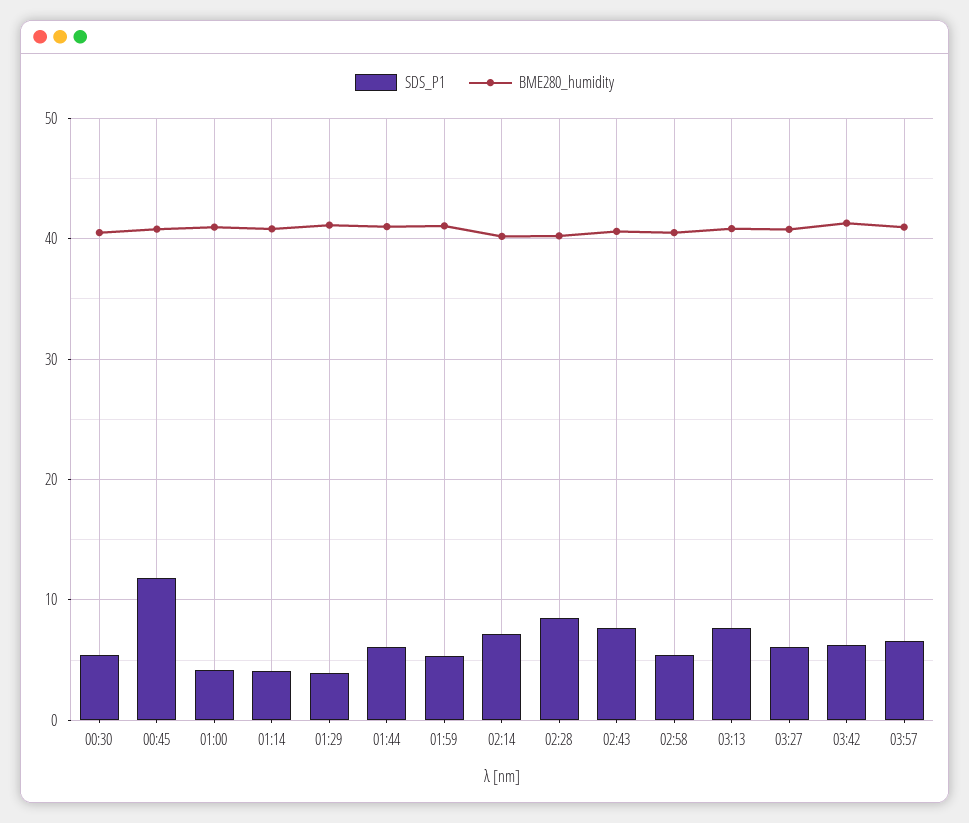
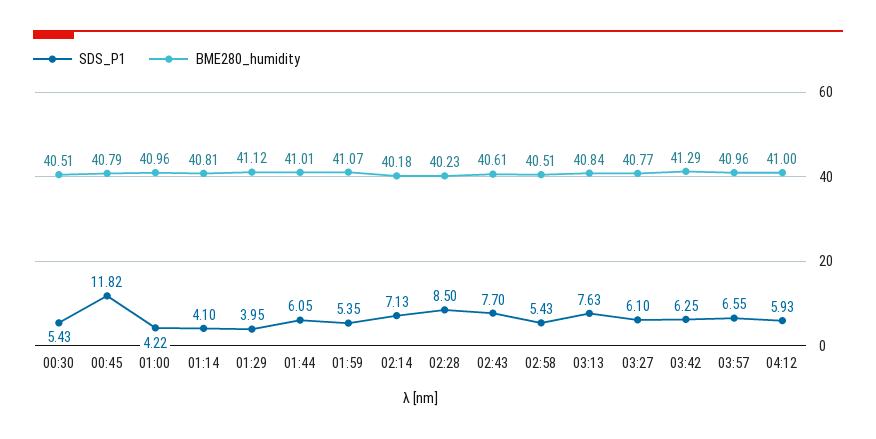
SDS_P1, 04:12: none -> 5.93
BME280_humidity, 04:12: none -> 41

